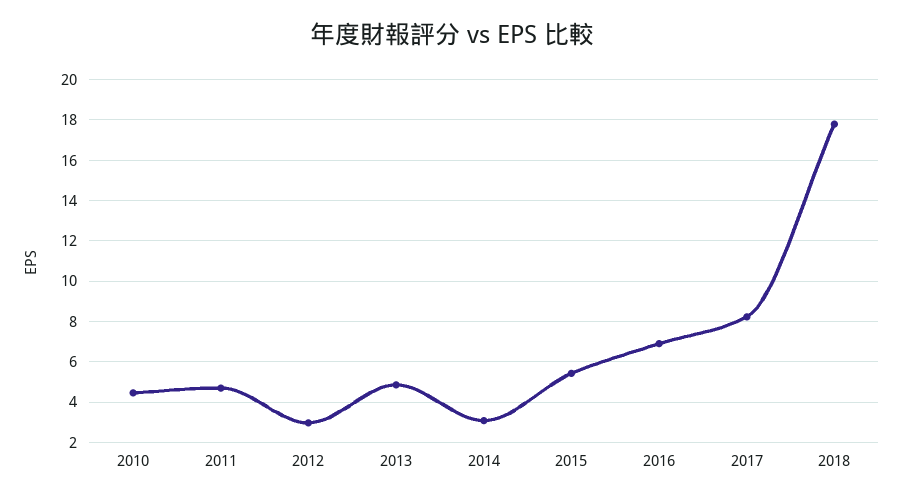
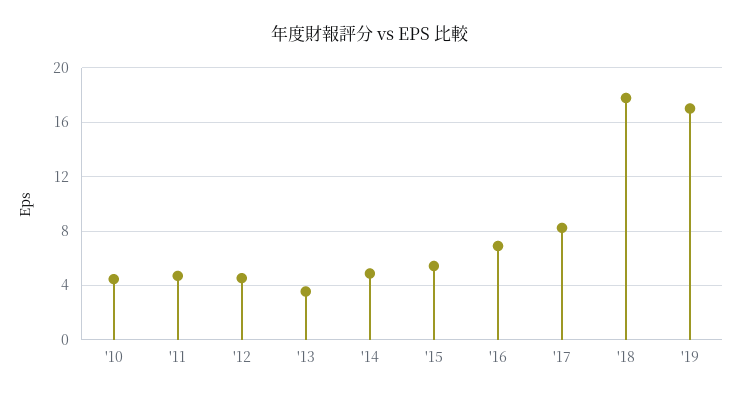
2012: 3 -> 4.5
2013: 5 -> 3.5
2014: 3 -> 5
'19: none -> 17

